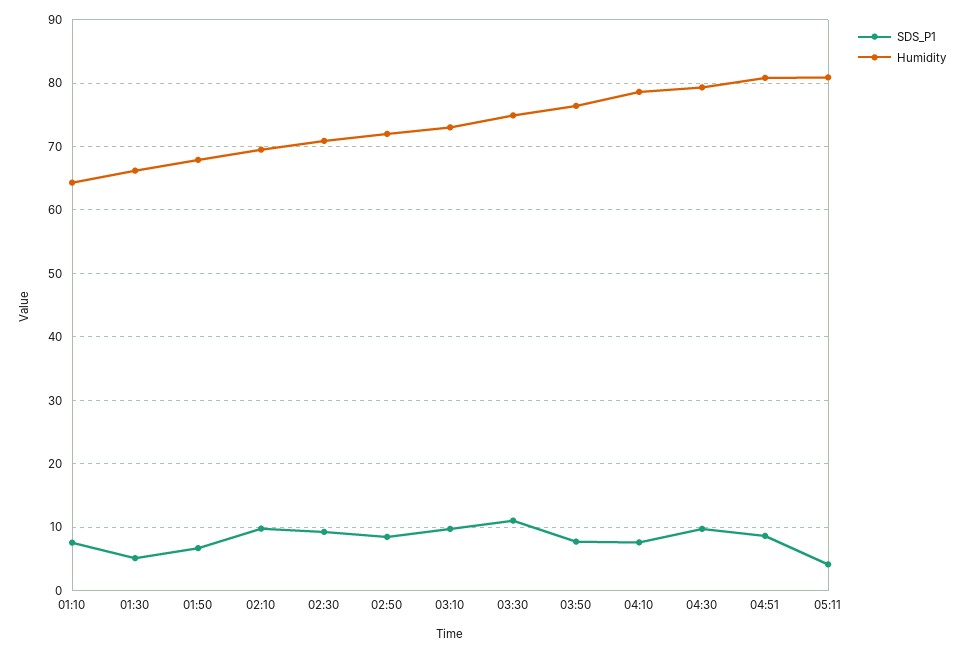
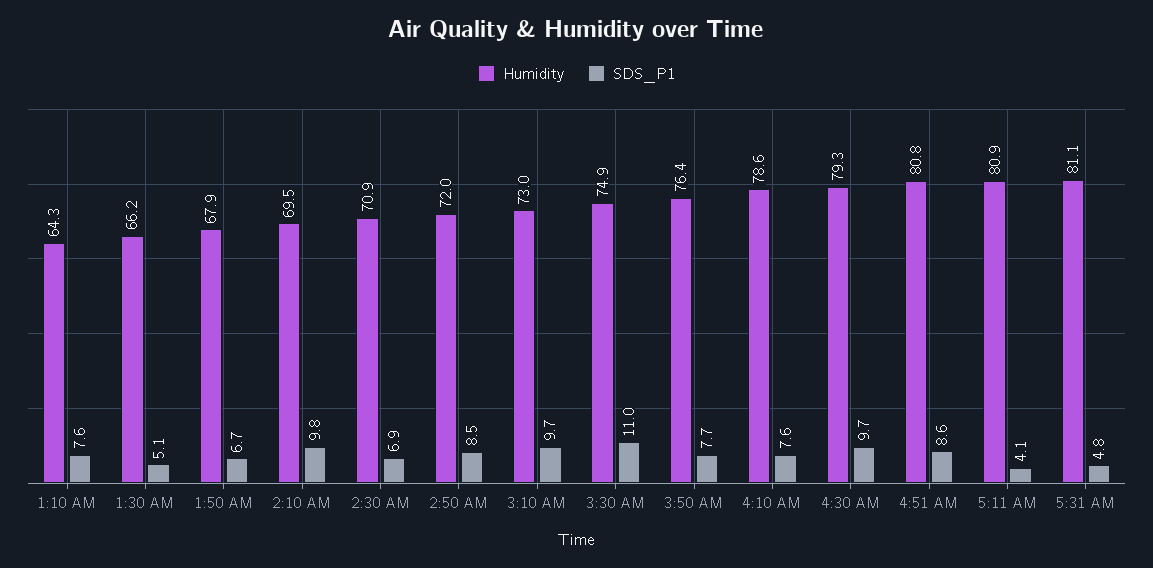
SDS_P1, 02:30: 9 -> 6.9
Humidity, 5:31 AM: none -> 81.1
SDS_P1, 5:31 AM: none -> 4.8

